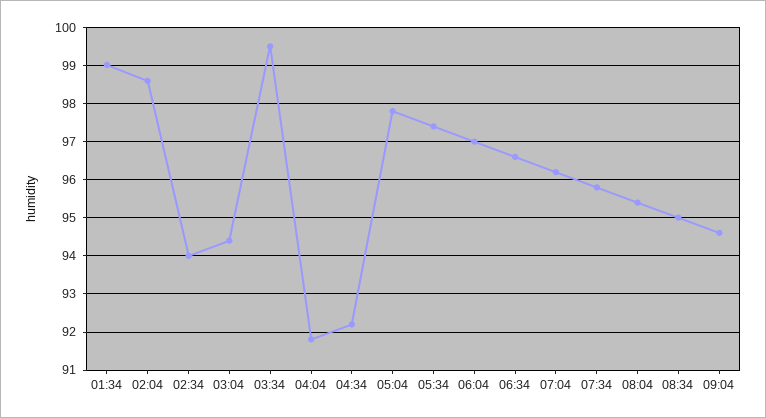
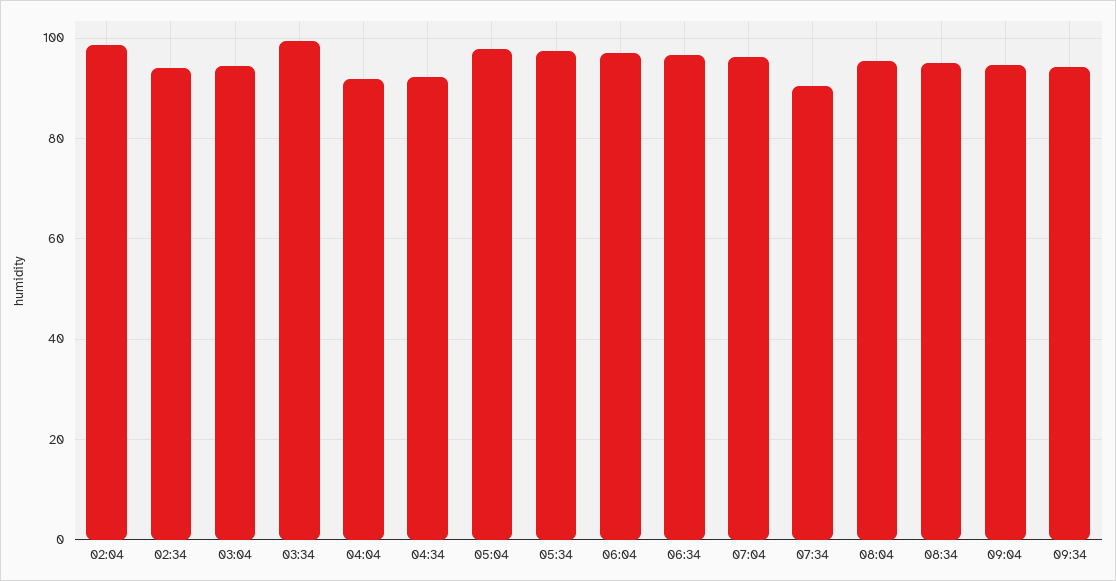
01:34: 99 -> none
07:34: 95.8 -> 90
09:34: none -> 94

